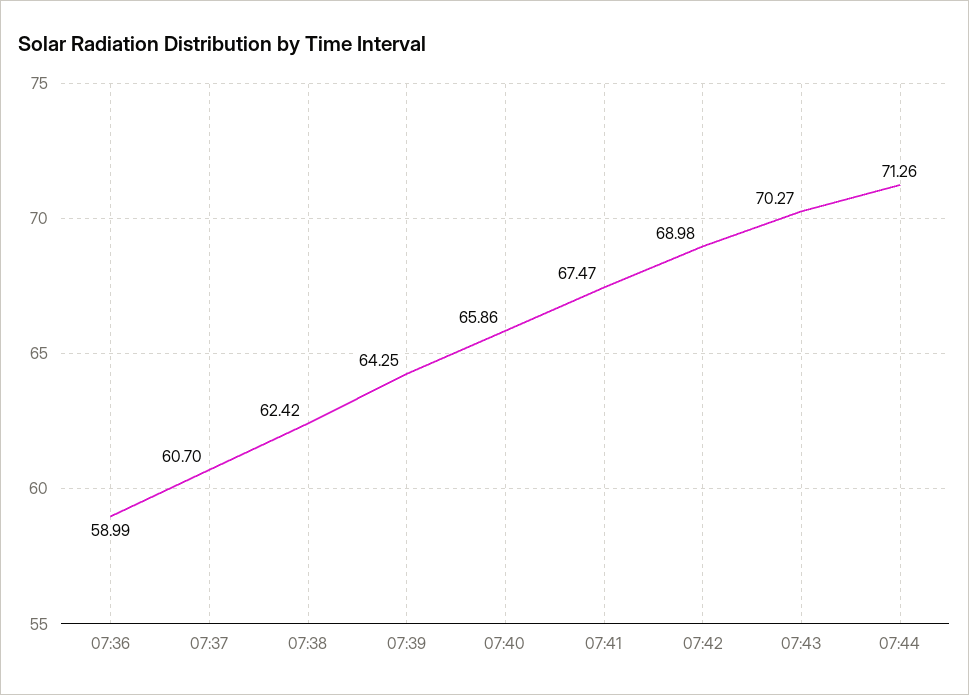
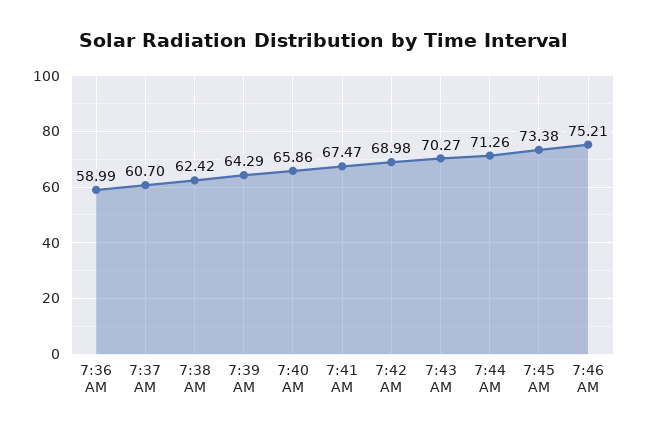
07:39: 64.25 -> 64.29
7:45 AM: none -> 73.38
7:46 AM: none -> 75.21

